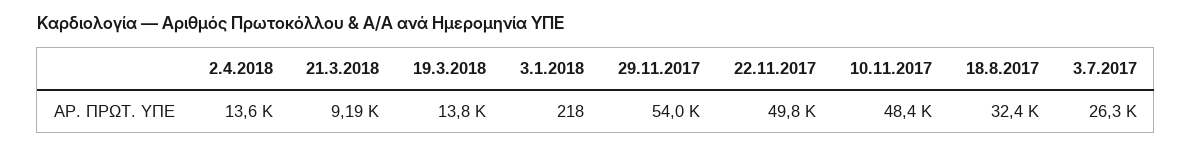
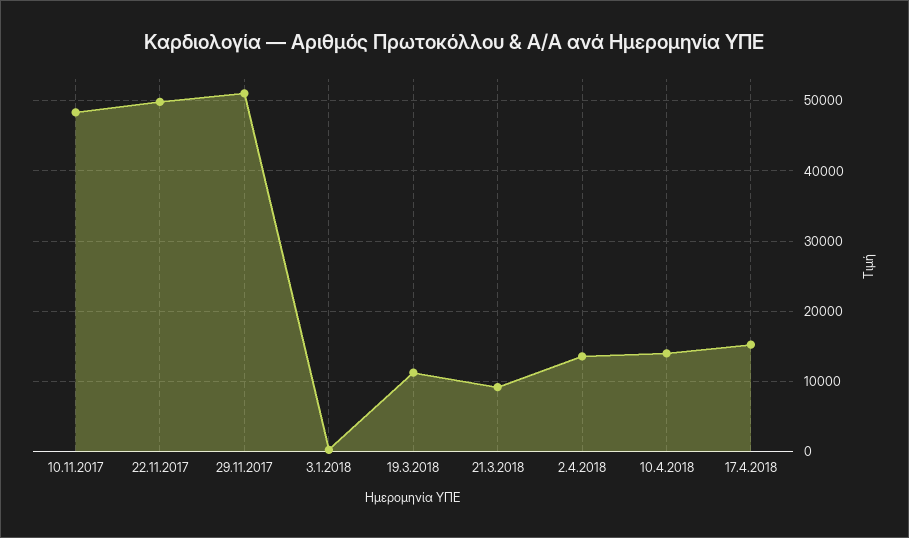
19.3.2018: 13800 -> 11000
29.11.2017: 54000 -> 51000
18.8.2017: 32400 -> none
3.7.2017: 26300 -> none
10.4.2018: none -> 14000
17.4.2018: none -> 15000

